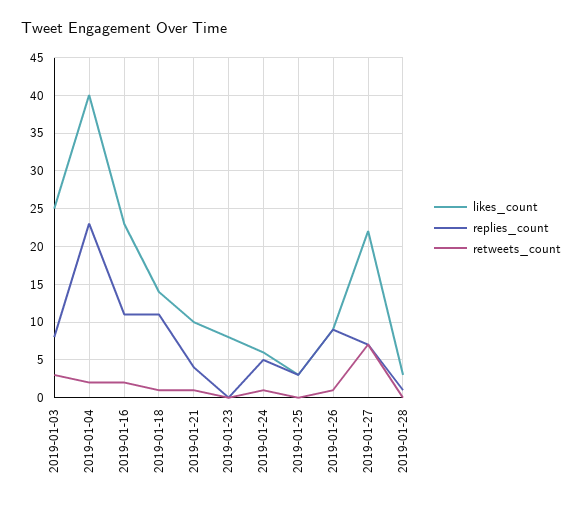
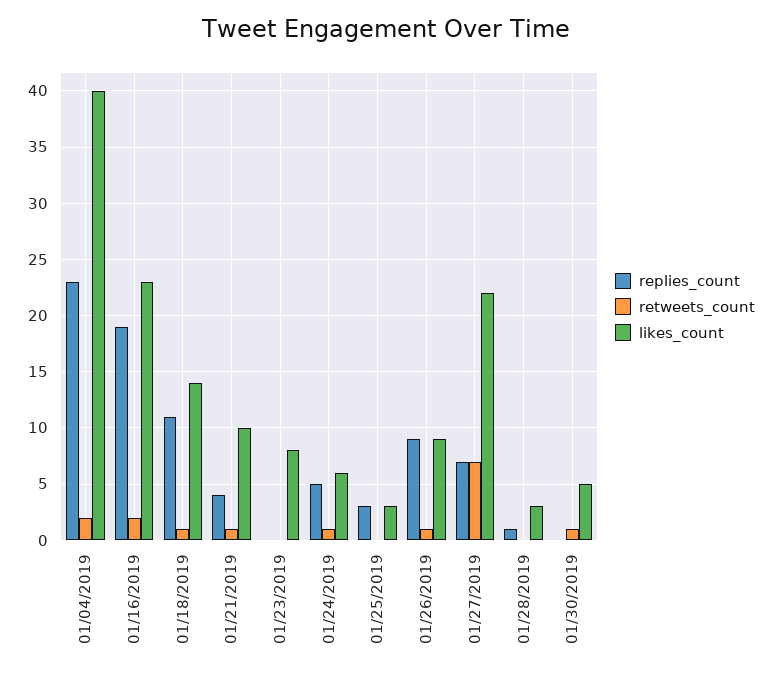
likes_count, 2019-01-03: 25 -> none
replies_count, 2019-01-03: 8 -> none
retweets_count, 2019-01-03: 3 -> none
replies_count, 2019-01-16: 11 -> 19
replies_count, 01/30/2019: none -> 0
retweets_count, 01/30/2019: none -> 1
likes_count, 01/30/2019: none -> 5

